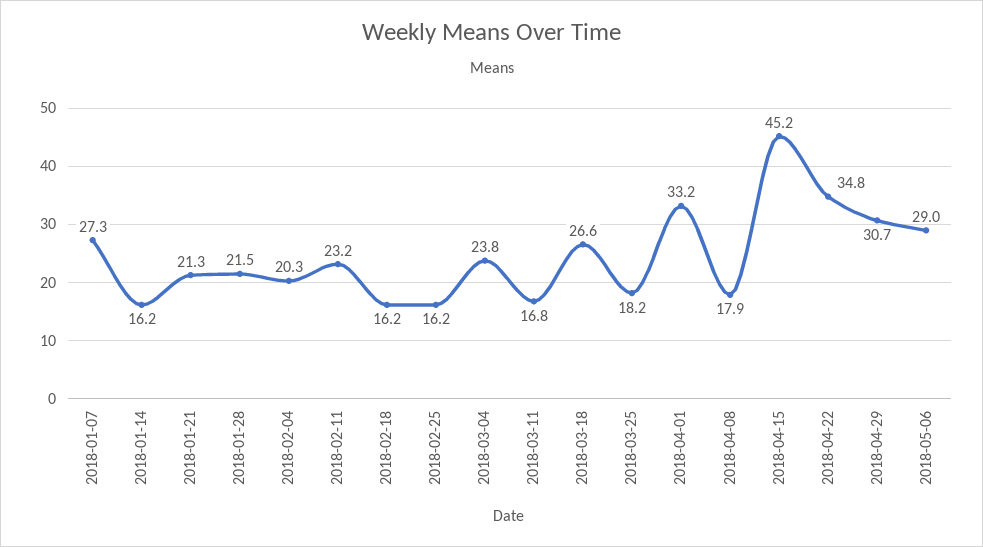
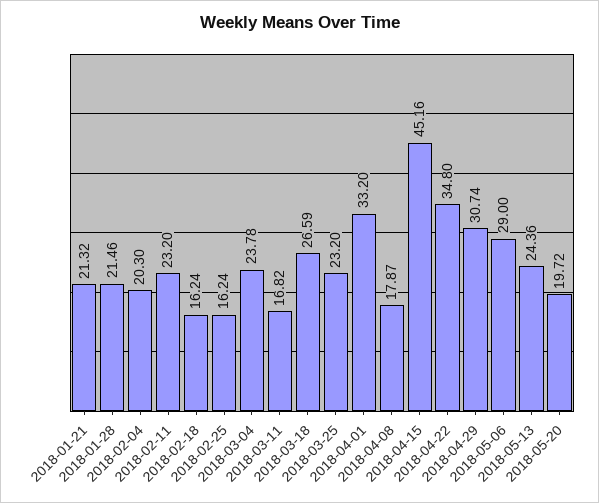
2018-01-07: 27.3 -> none
2018-01-14: 16.2 -> none
2018-03-25: 18.2 -> 23.2
2018-05-13: none -> 24.36
2018-05-20: none -> 19.72

